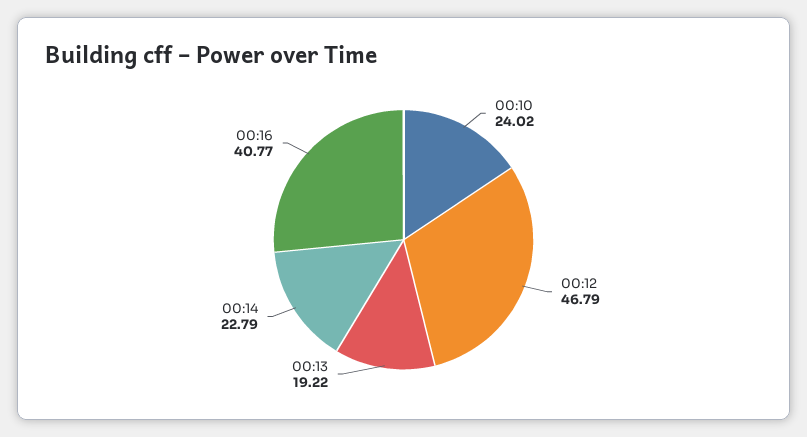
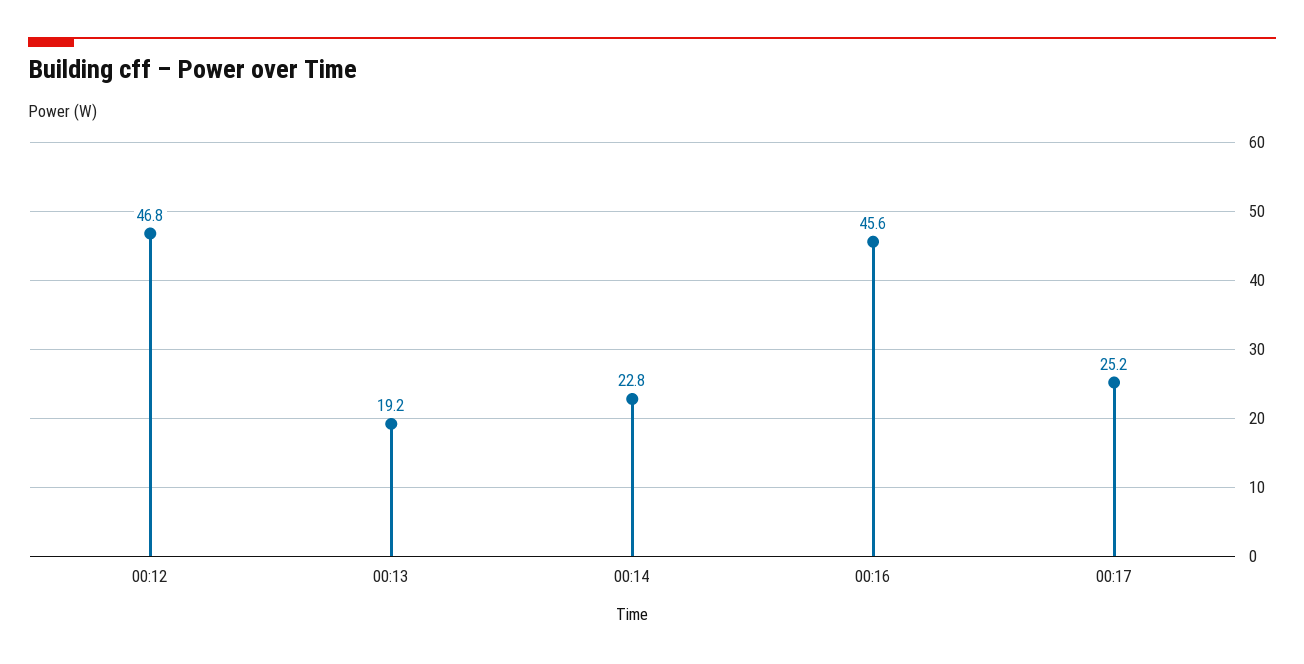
00:10: 24.02 -> none
00:16: 40.77 -> 45.6
00:17: none -> 25.2

